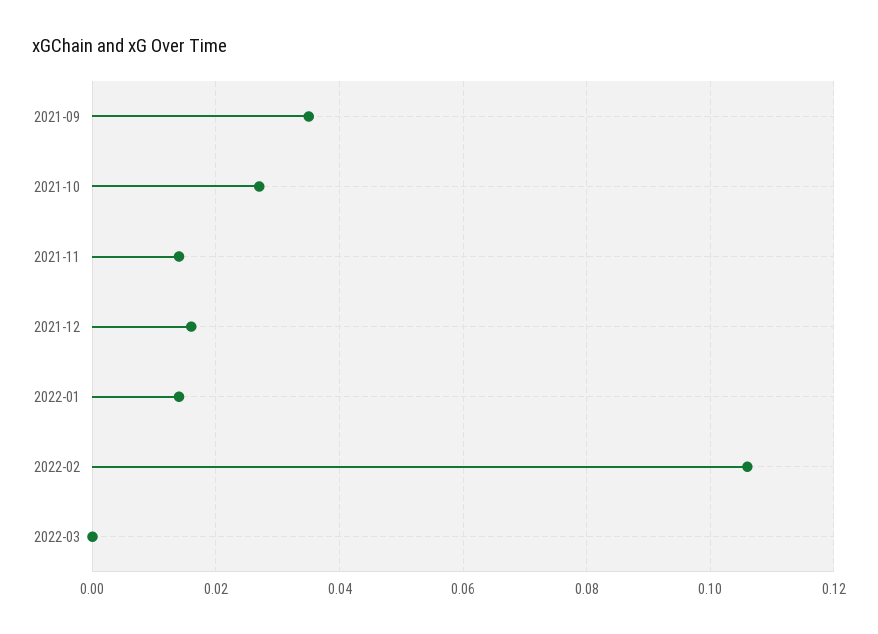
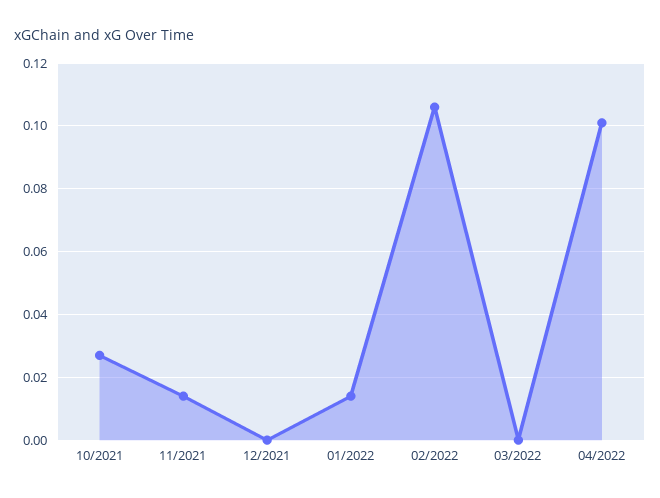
2021-09: 0.035 -> none
2021-12: 0.015 -> 0
04/2022: none -> 0.1

